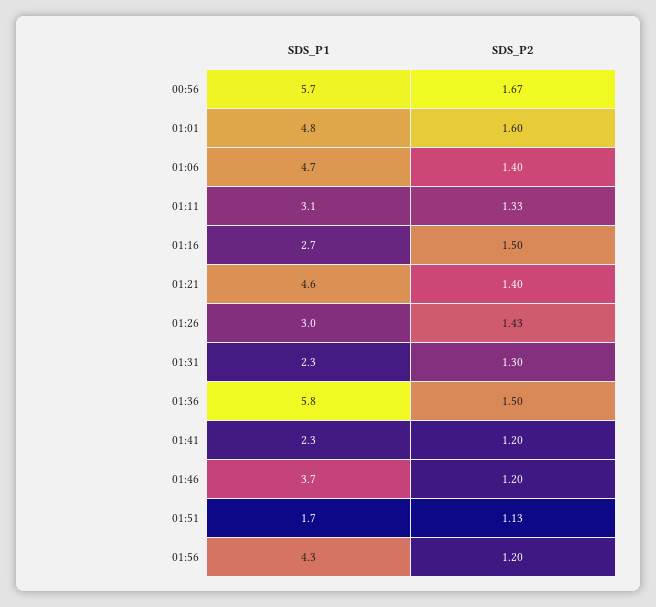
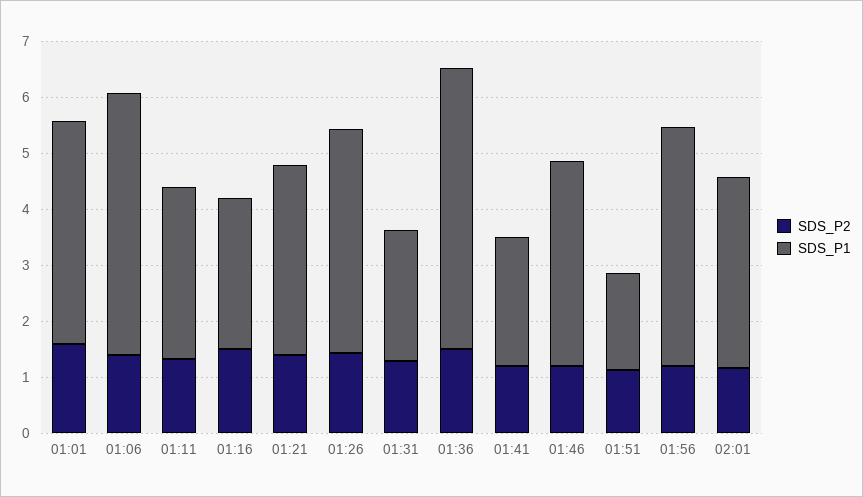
SDS_P1, 00:56: 5.7 -> none
SDS_P2, 00:56: 1.67 -> none
SDS_P1, 01:01: 4.8 -> 4
SDS_P1, 01:21: 4.6 -> 3.4
SDS_P1, 01:26: 3 -> 4
SDS_P1, 01:36: 5.8 -> 5
SDS_P2, 02:01: none -> 1.2
SDS_P1, 02:01: none -> 3.4

